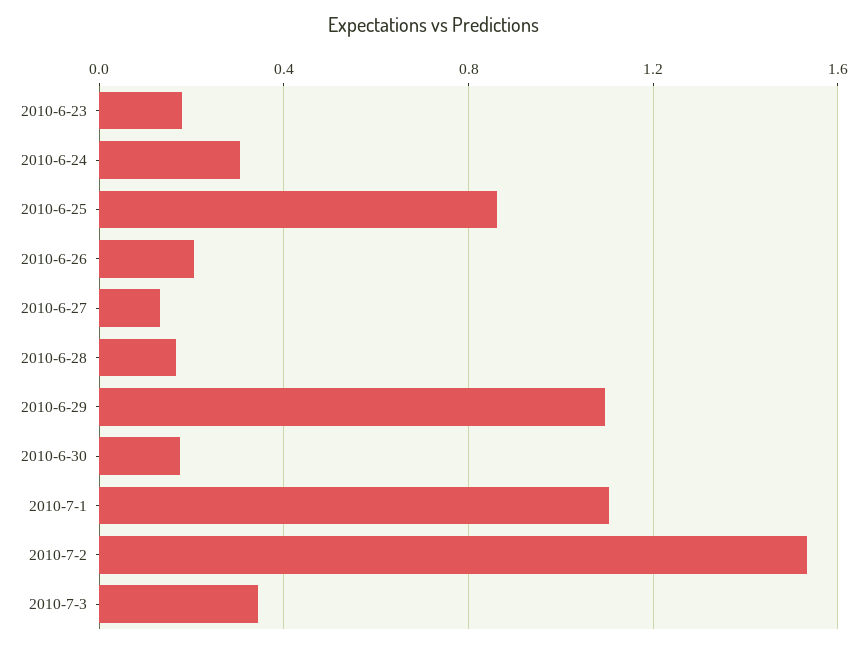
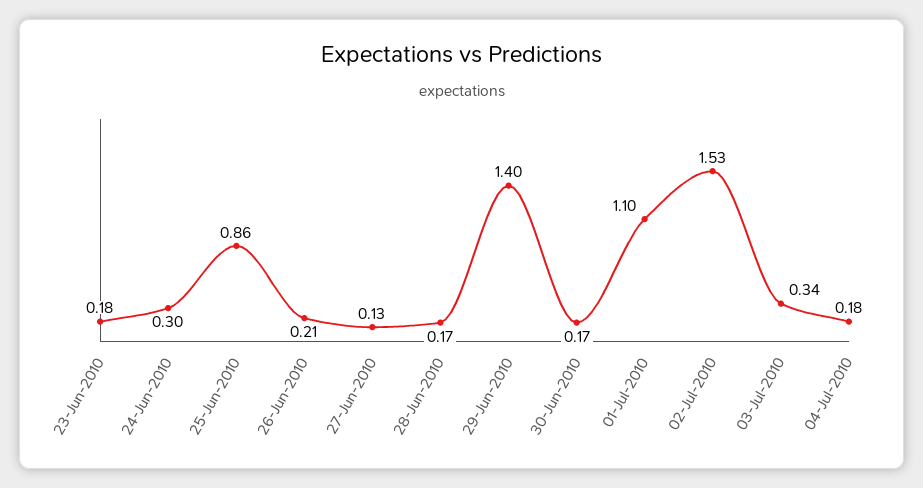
2010-6-29: 1.1 -> 1.4
04-Jul-2010: none -> 0.18

